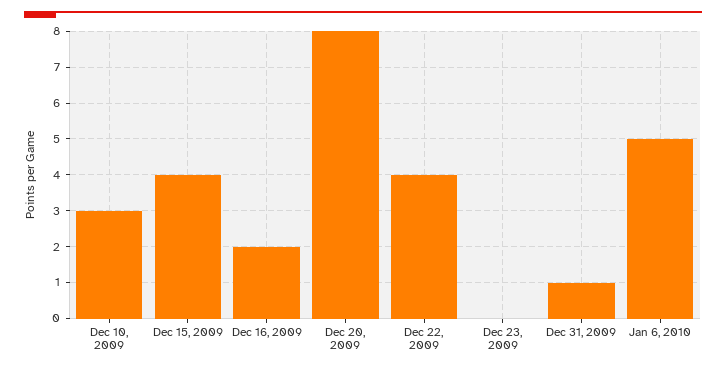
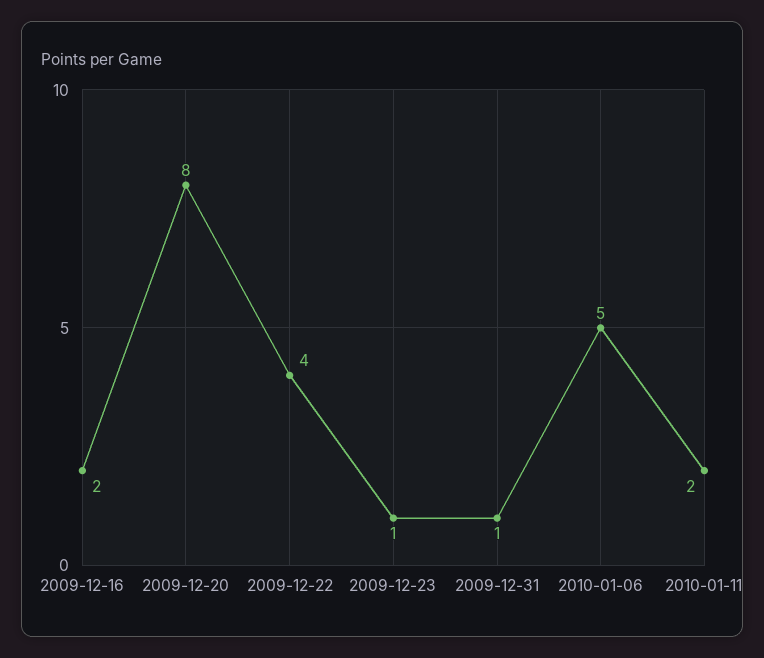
Dec 10, 2009: 3 -> none
Dec 15, 2009: 4 -> none
Dec 23, 2009: 0 -> 1
2010-01-11: none -> 2

